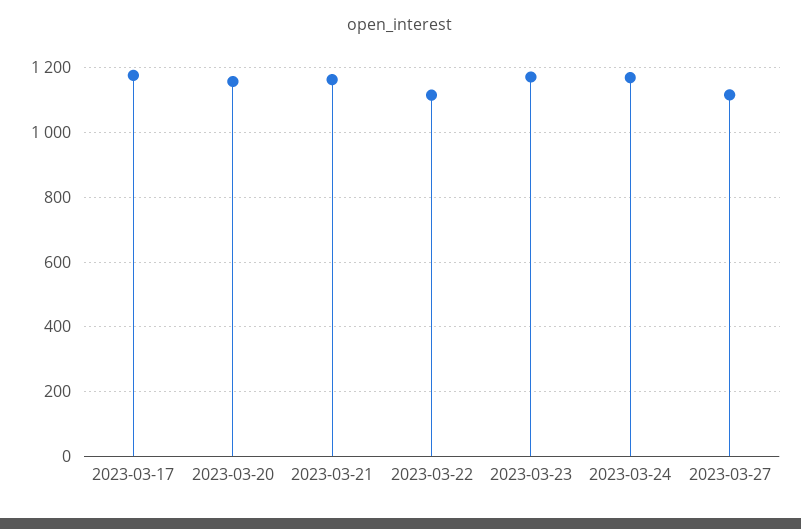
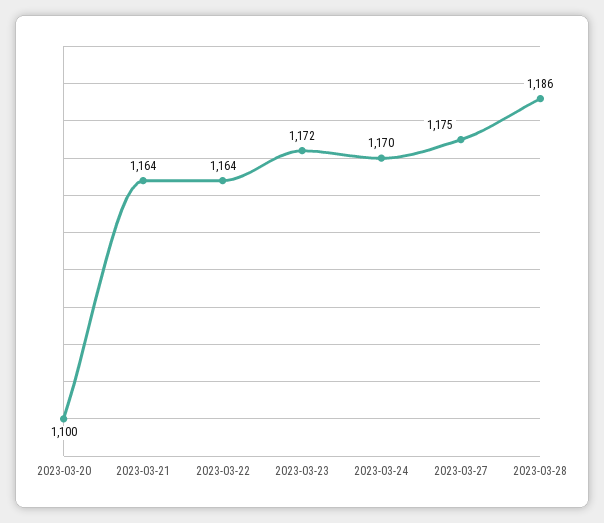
2023-03-17: 1180 -> none
2023-03-20: 1160 -> 1100
2023-03-22: 1120 -> 1164
2023-03-27: 1120 -> 1175
2023-03-28: none -> 1186

